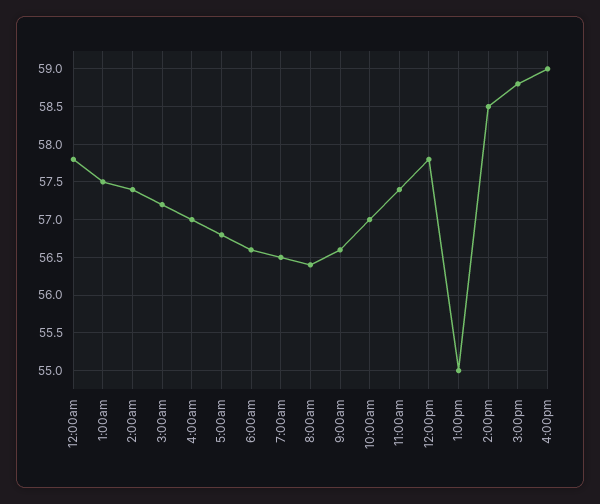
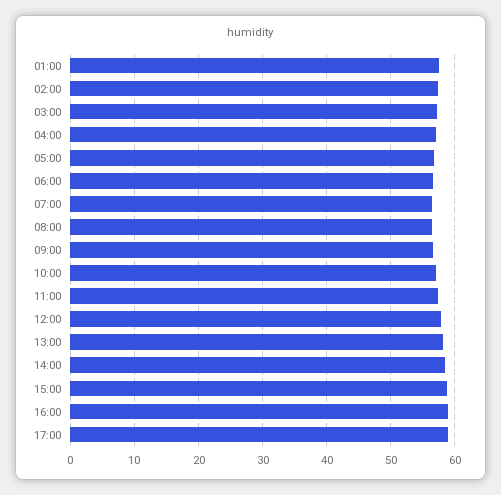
12:00am: 57.8 -> none
1:00pm: 55 -> 58
17:00: none -> 59

